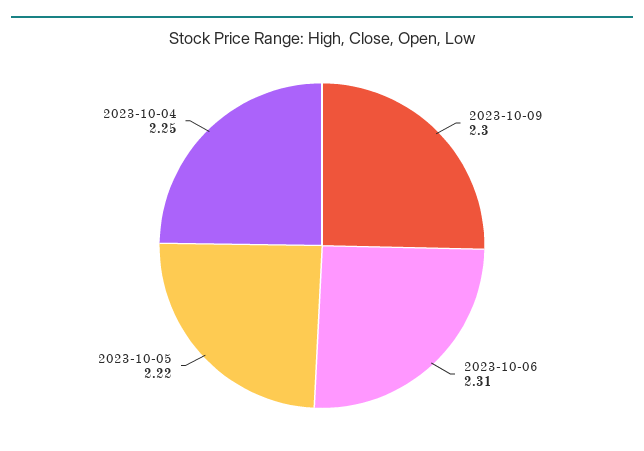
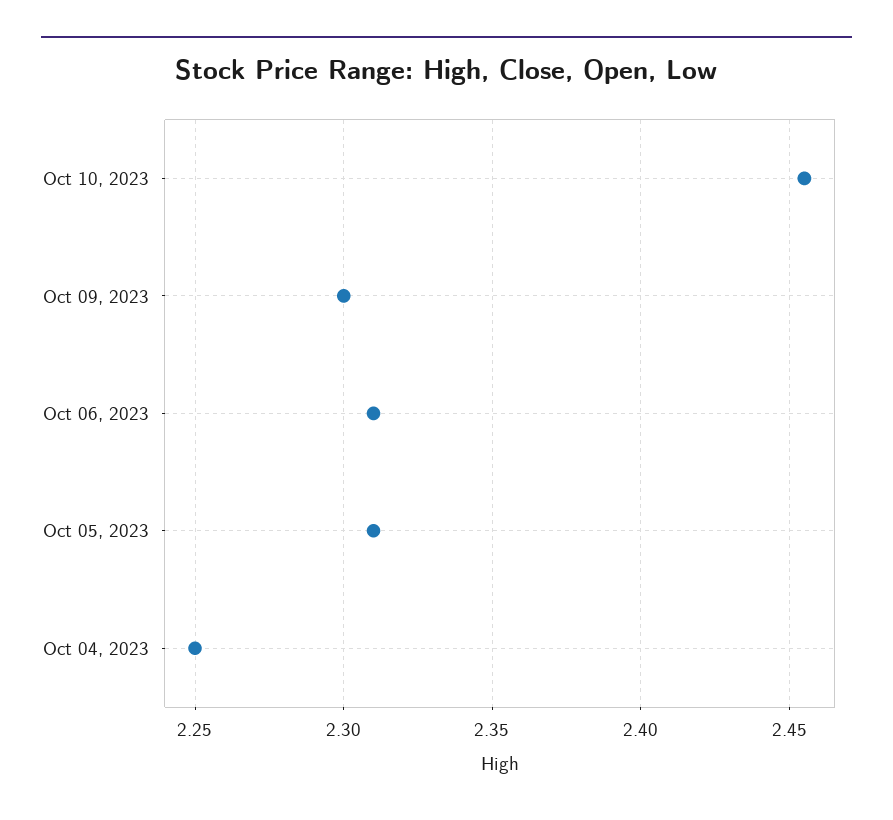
2023-10-05: 2.22 -> 2.31
Oct 10, 2023: none -> 2.455

